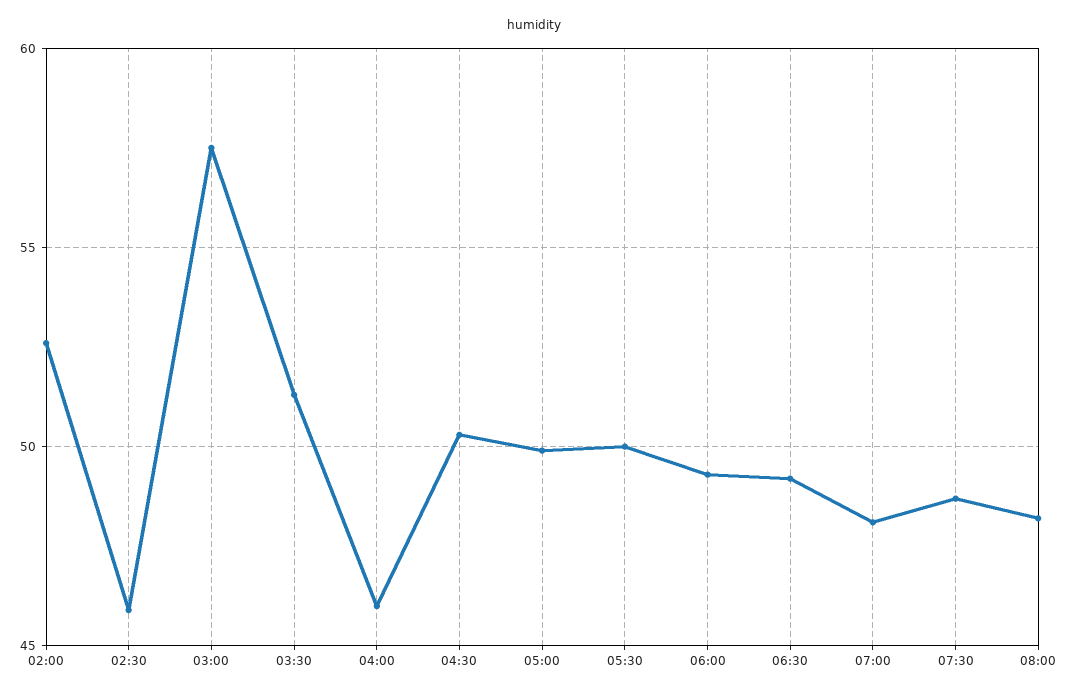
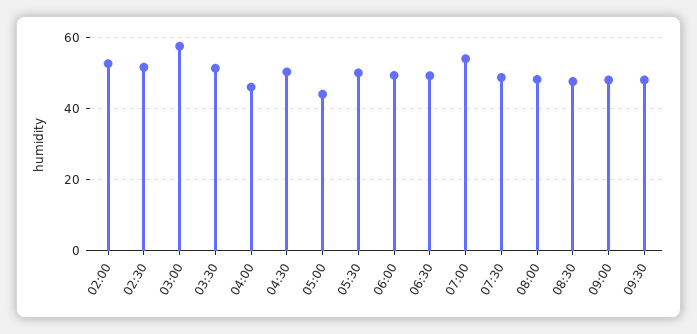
02:30: 46 -> 52
05:00: 50 -> 44
07:00: 48 -> 54
08:30: none -> 48
09:00: none -> 48
09:30: none -> 48

